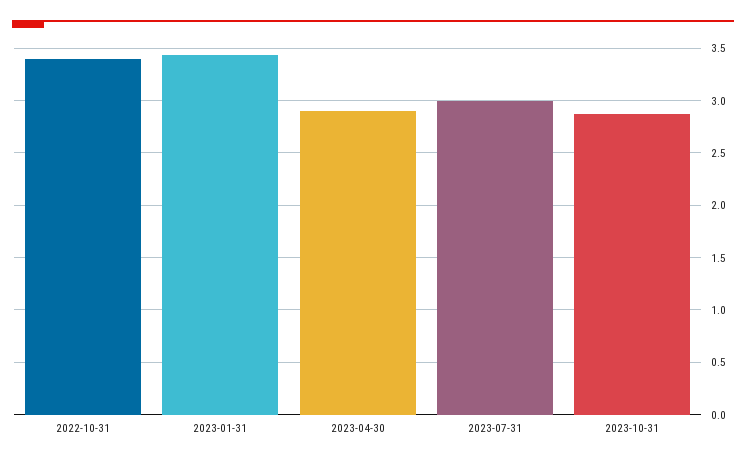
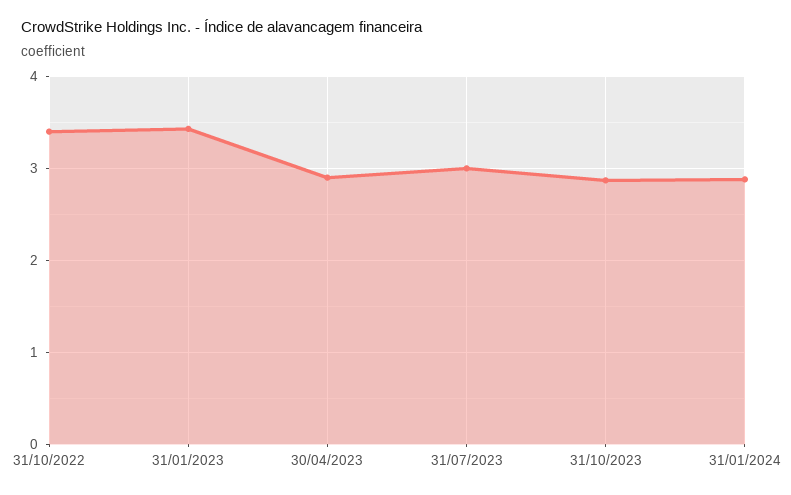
31/01/2024: none -> 2.9

